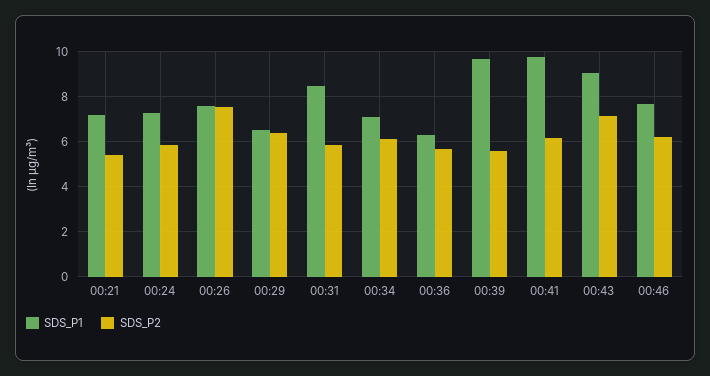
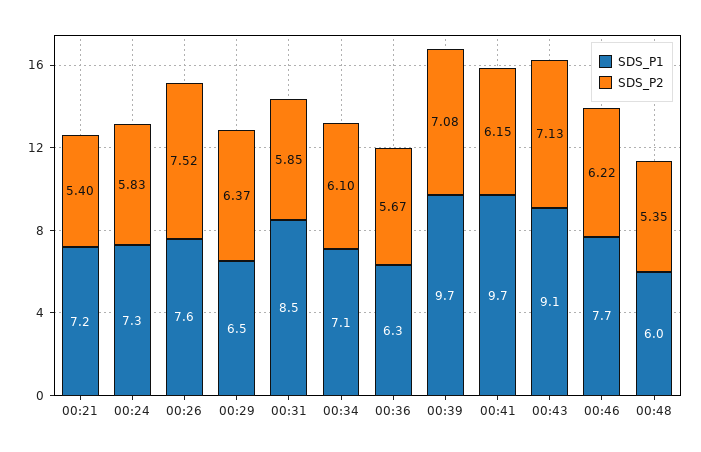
SDS_P2, 00:39: 5.5 -> 7.08
SDS_P1, 00:48: none -> 6
SDS_P2, 00:48: none -> 5.35

